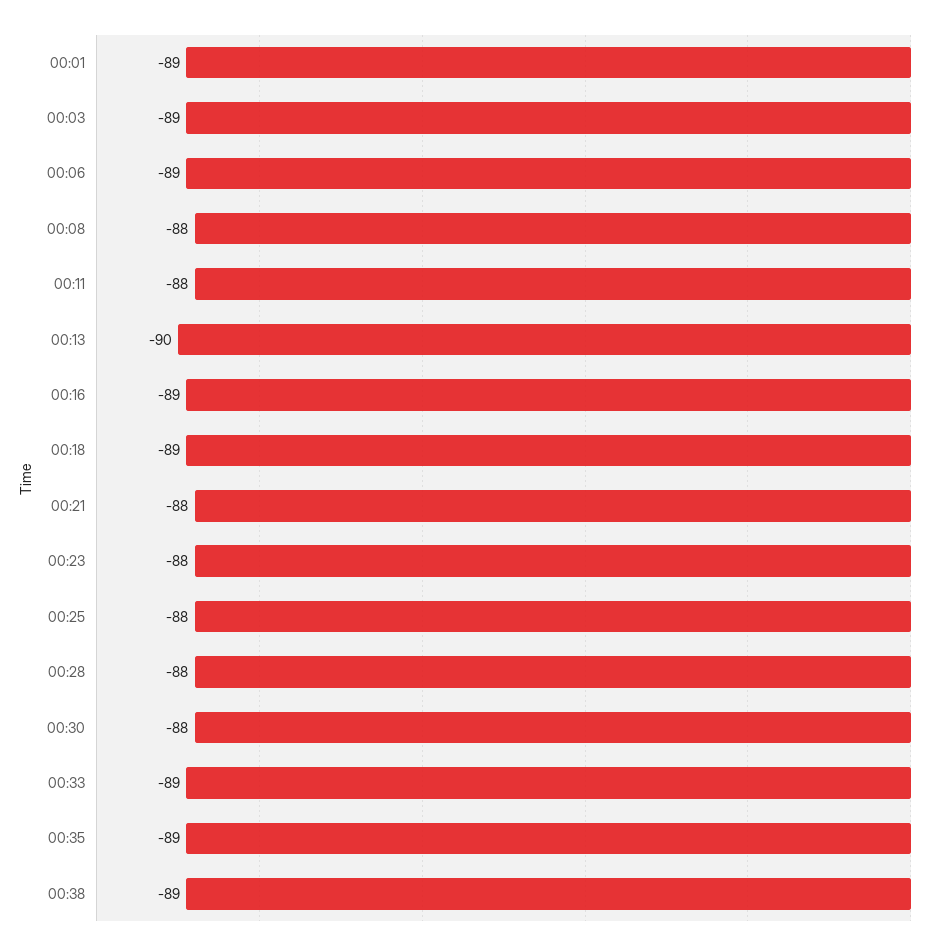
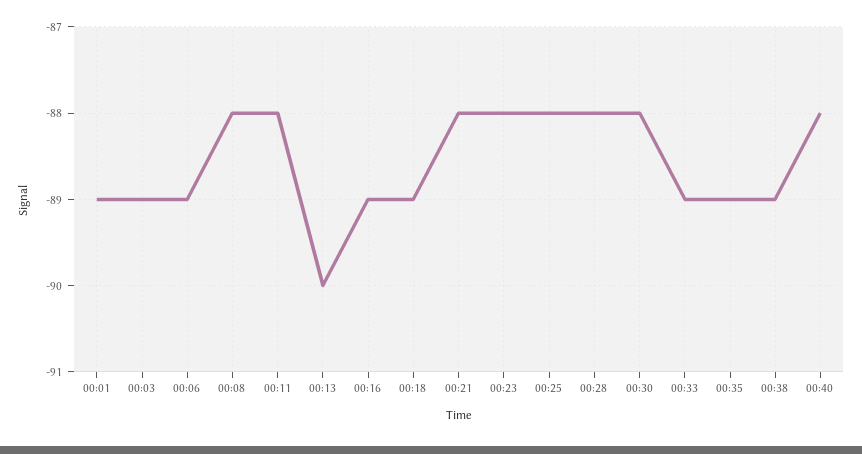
00:40: none -> -88

